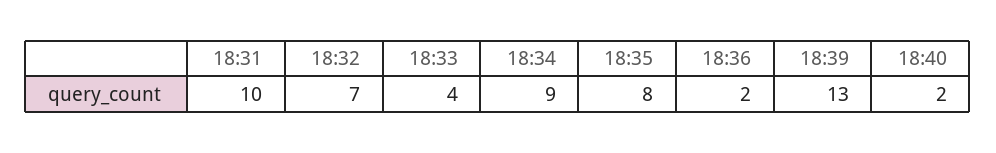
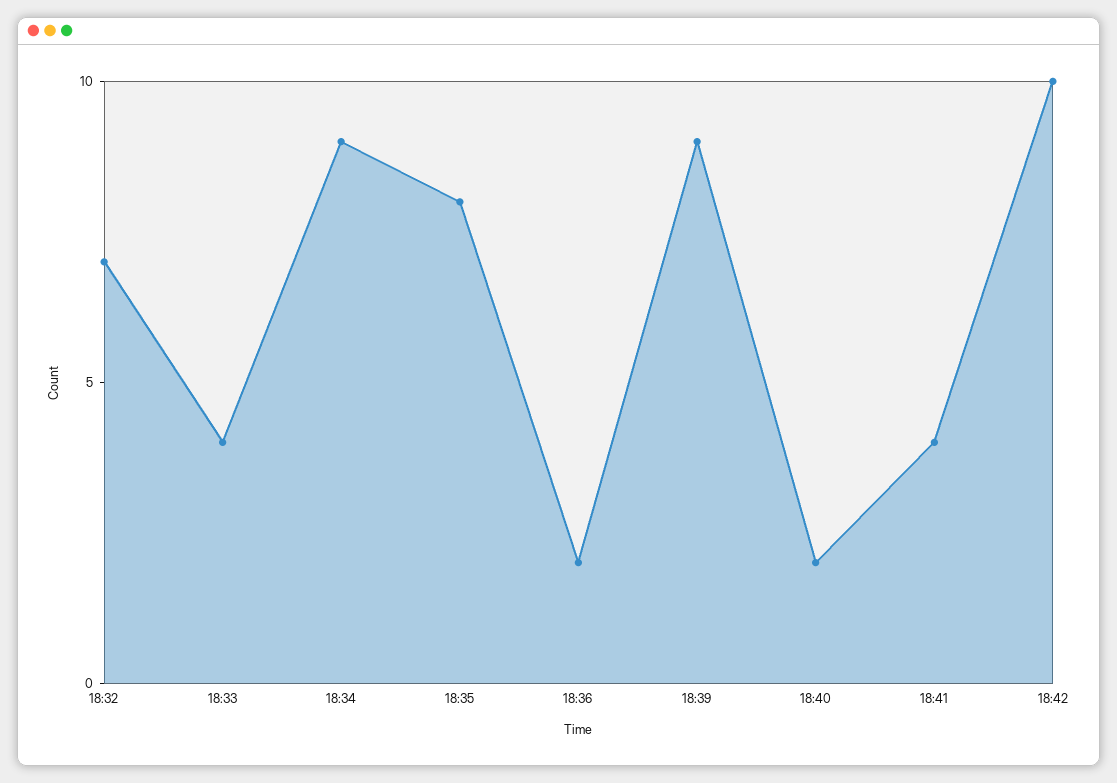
18:31: 10 -> none
18:39: 13 -> 9
18:41: none -> 4
18:42: none -> 10

